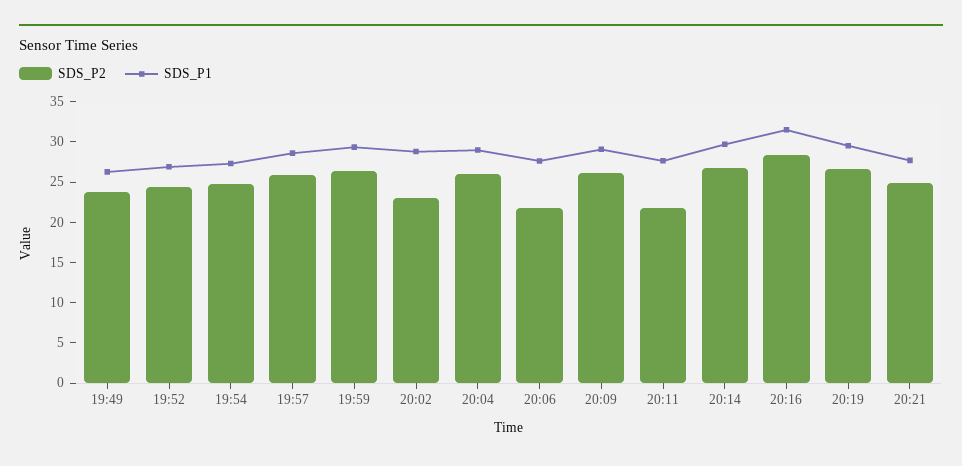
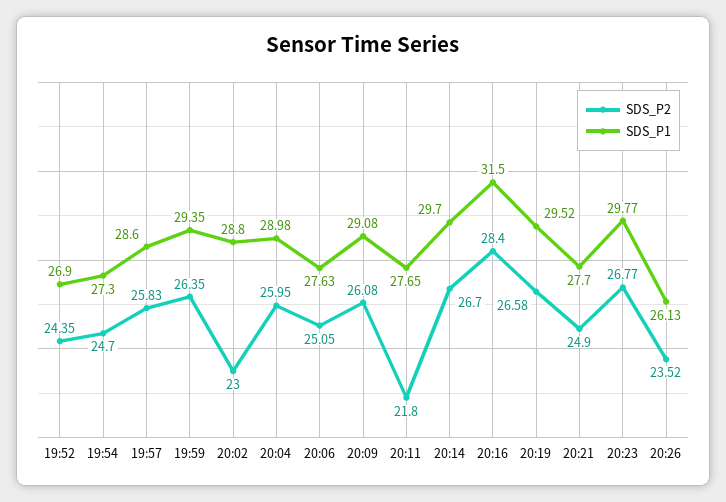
SDS_P2, 19:49: 24 -> none
SDS_P1, 19:49: 26 -> none
SDS_P2, 20:06: 22 -> 25.05
SDS_P2, 20:23: none -> 26.77
SDS_P1, 20:23: none -> 29.77
SDS_P2, 20:26: none -> 23.52
SDS_P1, 20:26: none -> 26.13

